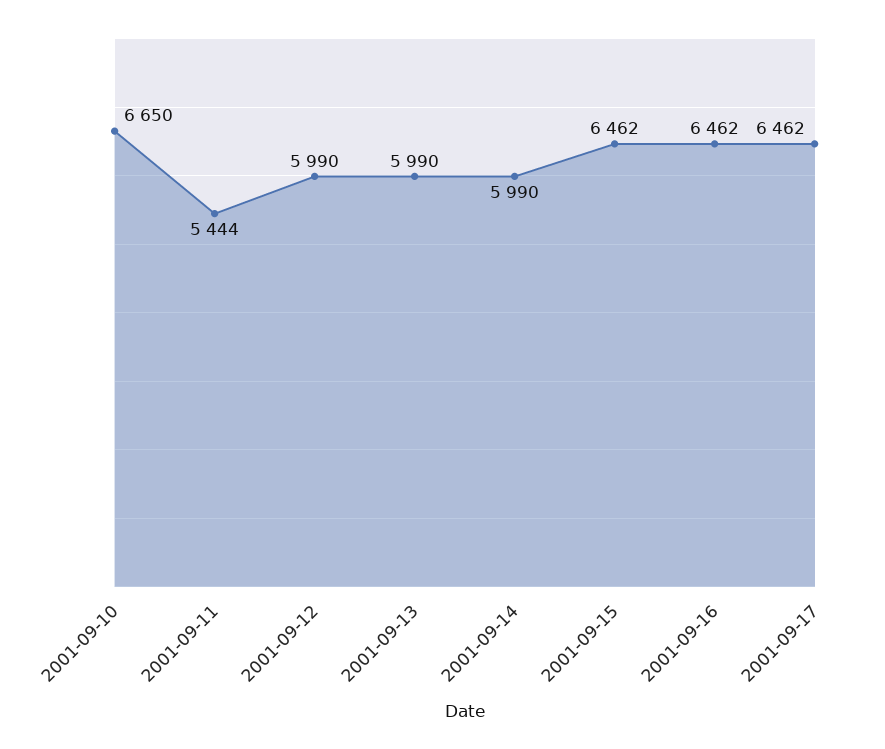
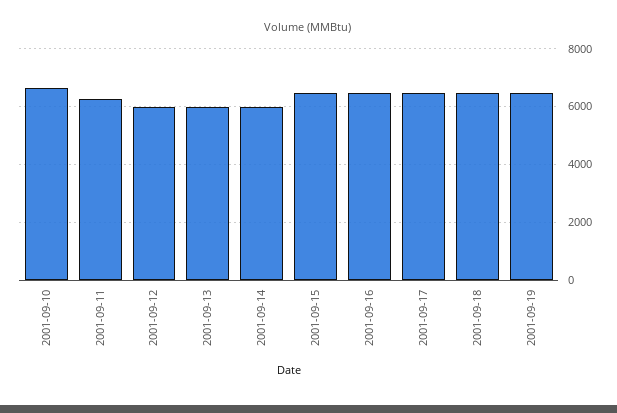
2001-09-11: 5444 -> 6250
2001-09-18: none -> 6500
2001-09-19: none -> 6500

